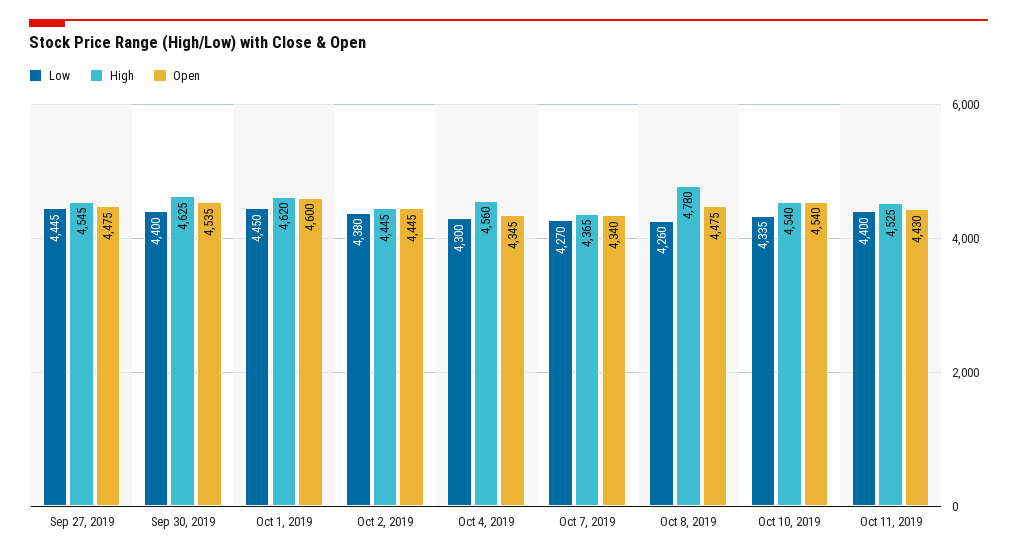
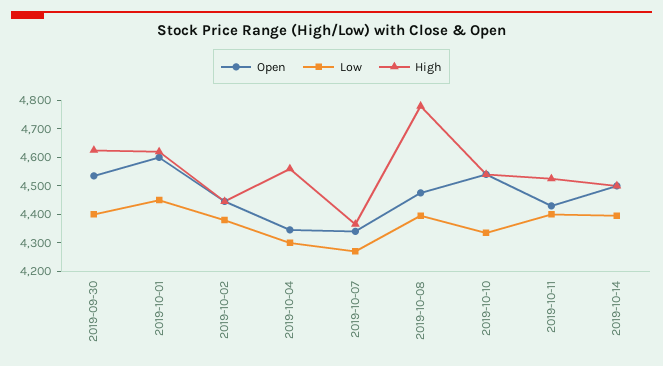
Low, Sep 27, 2019: 4445 -> none
High, Sep 27, 2019: 4545 -> none
Open, Sep 27, 2019: 4475 -> none
Low, Oct 8, 2019: 4260 -> 4400
Open, 2019-10-14: none -> 4500
Low, 2019-10-14: none -> 4400
High, 2019-10-14: none -> 4500

